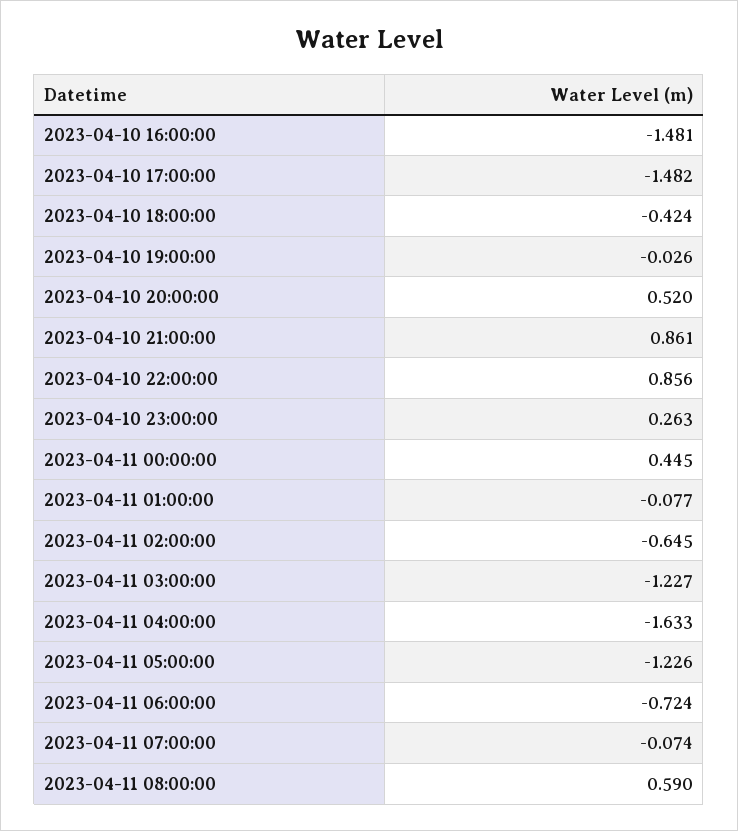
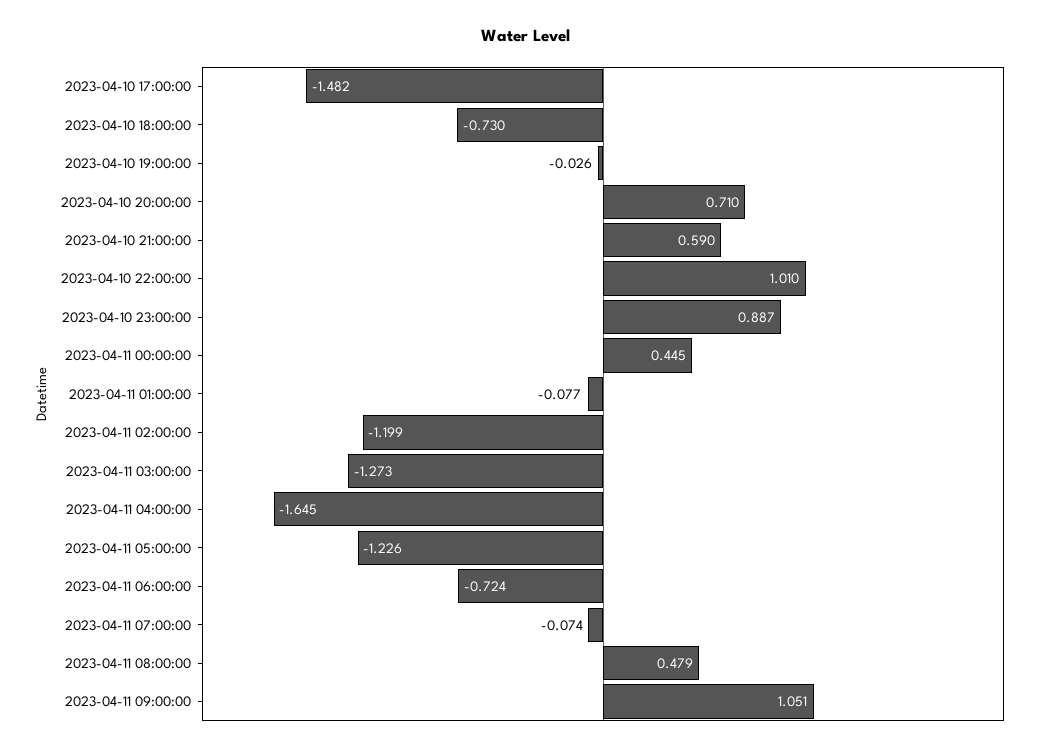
2023-04-10 16:00:00: -1.481 -> none
2023-04-10 18:00:00: -0.424 -> -0.73
2023-04-10 20:00:00: 0.52 -> 0.71
2023-04-10 21:00:00: 0.861 -> 0.59
2023-04-10 22:00:00: 0.856 -> 1.01
2023-04-10 23:00:00: 0.263 -> 0.887
2023-04-11 02:00:00: -0.645 -> -1.199
2023-04-11 03:00:00: -1.227 -> -1.273
2023-04-11 04:00:00: -1.633 -> -1.645
2023-04-11 08:00:00: 0.59 -> 0.479
2023-04-11 09:00:00: none -> 1.051

